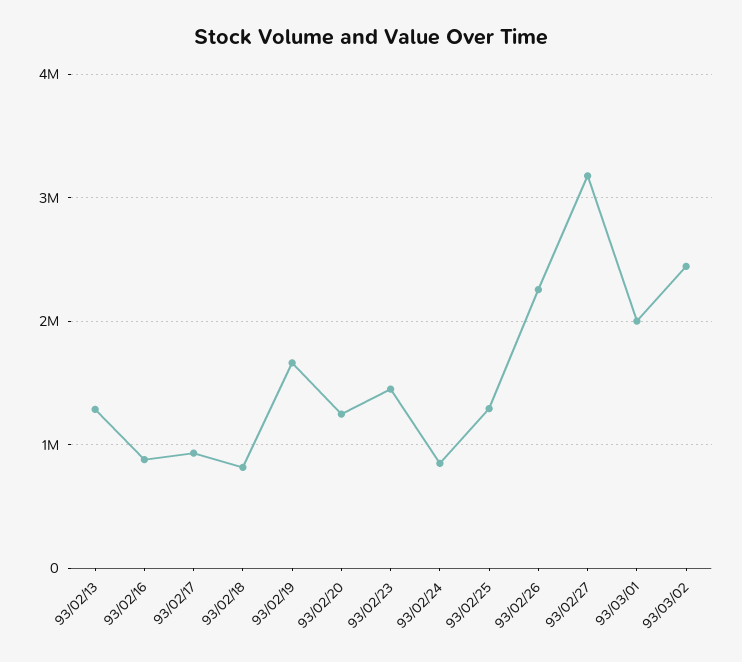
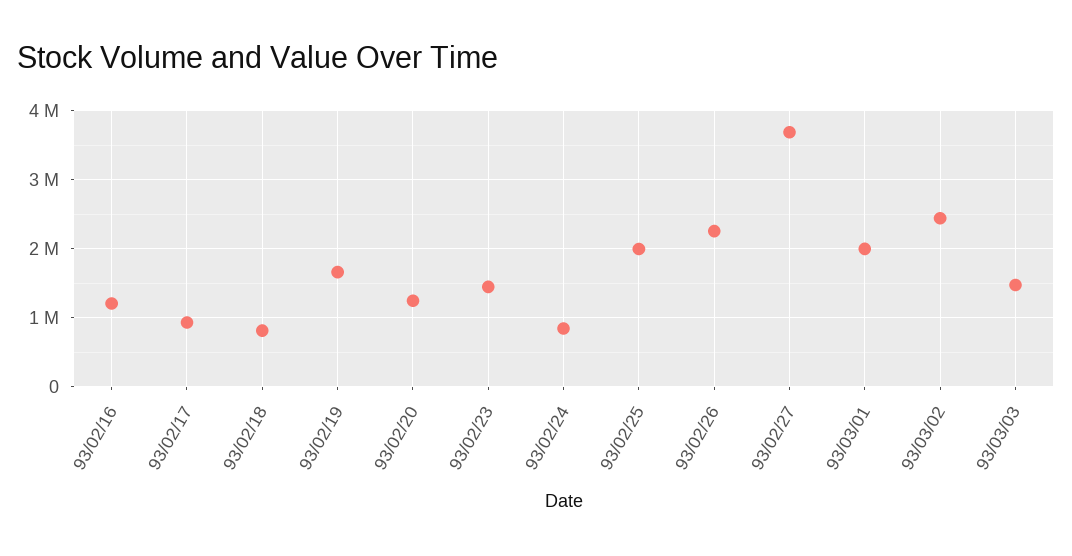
93/02/13: 1300000 -> none
93/02/16: 900000 -> 1200000
93/02/25: 1300000 -> 2000000
93/02/27: 3200000 -> 3700000
93/03/03: none -> 1500000

